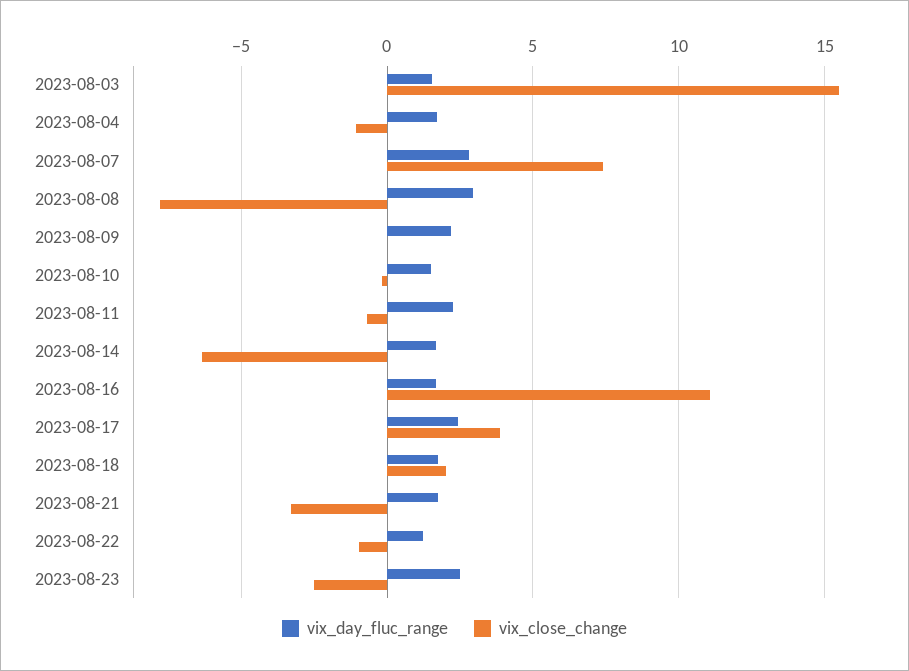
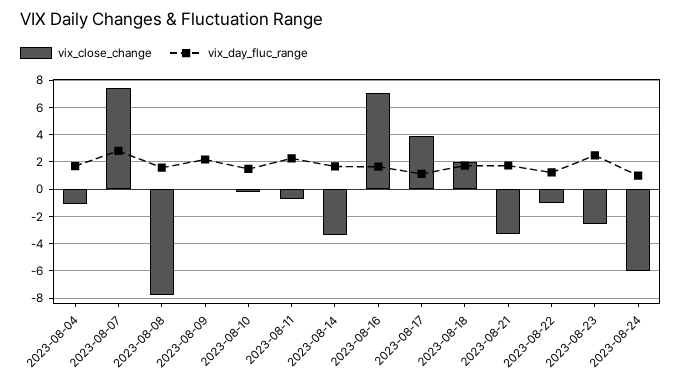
vix_day_fluc_range, 2023-08-03: 1.5 -> none
vix_close_change, 2023-08-03: 15.5 -> none
vix_day_fluc_range, 2023-08-08: 3 -> 1.5
vix_close_change, 2023-08-14: -6.5 -> -3.5
vix_close_change, 2023-08-16: 11 -> 7
vix_day_fluc_range, 2023-08-17: 2.5 -> 1
vix_close_change, 2023-08-24: none -> -6
vix_day_fluc_range, 2023-08-24: none -> 1

